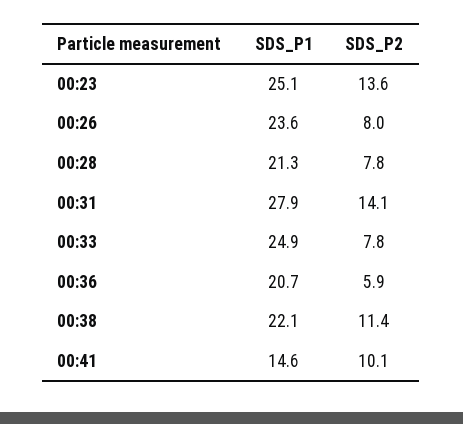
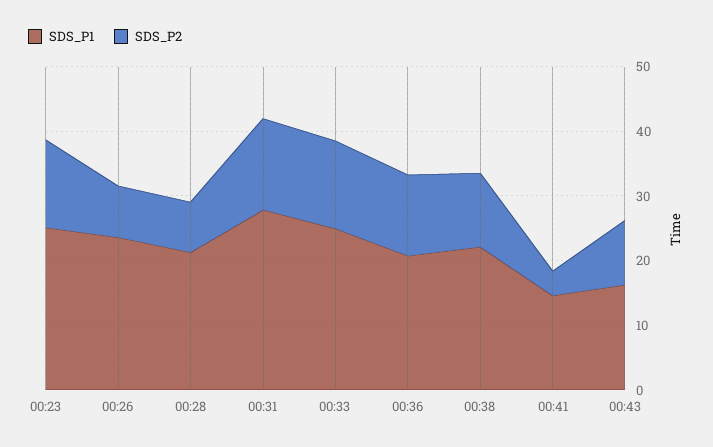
SDS_P2, 00:33: 7.8 -> 14
SDS_P2, 00:36: 5.9 -> 12
SDS_P2, 00:41: 10.1 -> 4
SDS_P1, 00:43: none -> 16
SDS_P2, 00:43: none -> 10

